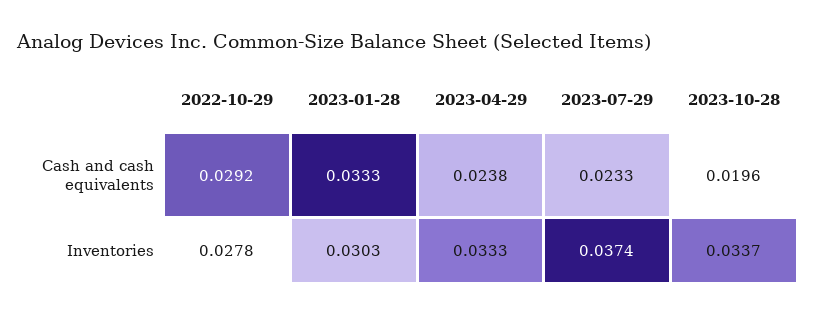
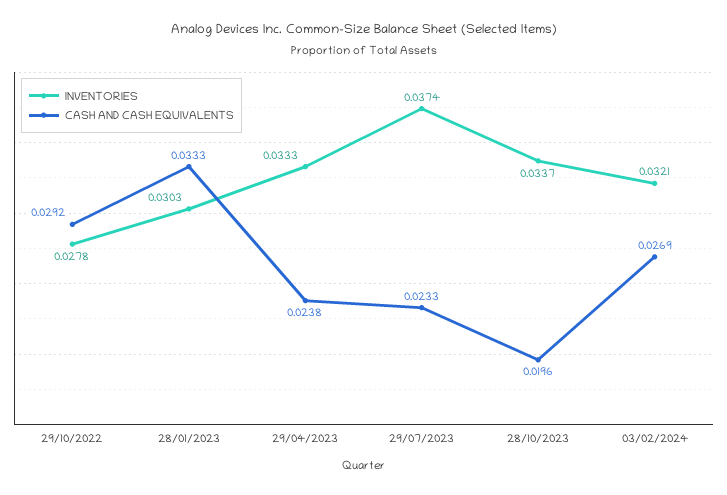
Inventories, 03/02/2024: none -> 0.0321
Cash and cash equivalents, 03/02/2024: none -> 0.0269

